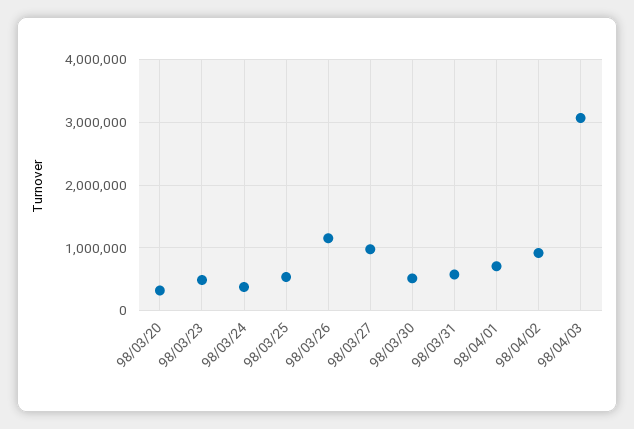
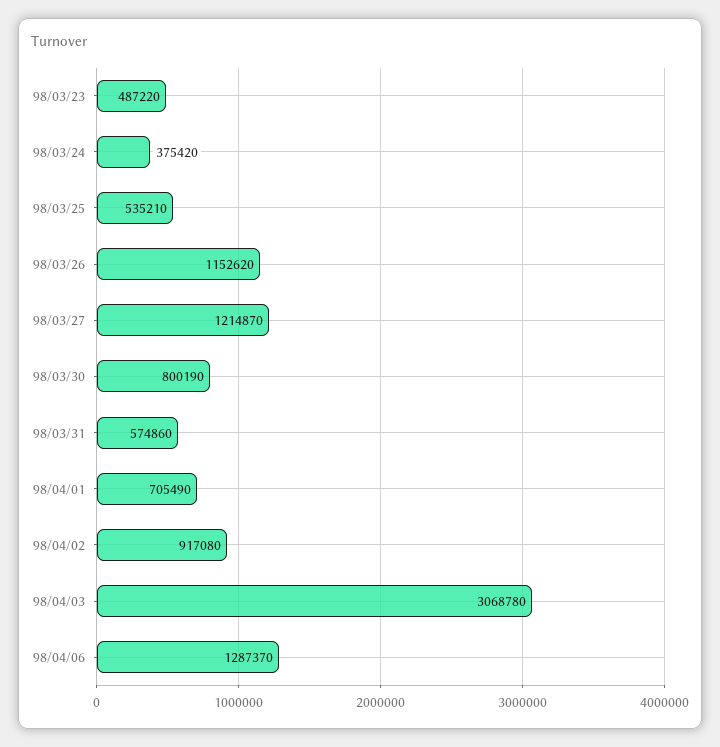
98/03/20: 300000 -> none
98/03/27: 1000000 -> 1214870
98/03/30: 500000 -> 800190
98/04/06: none -> 1287370

